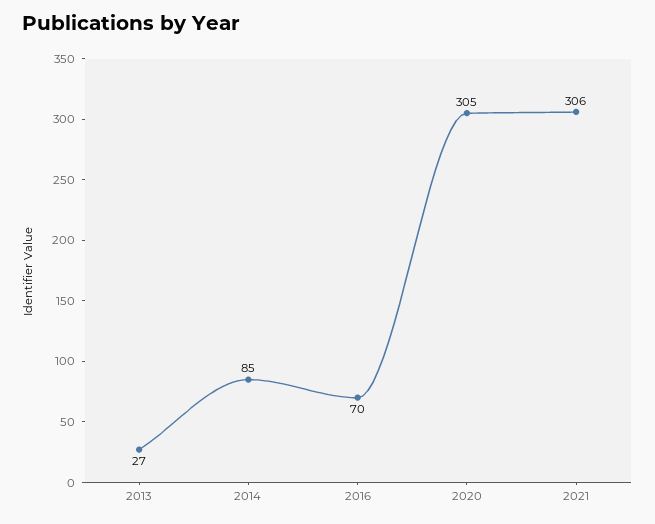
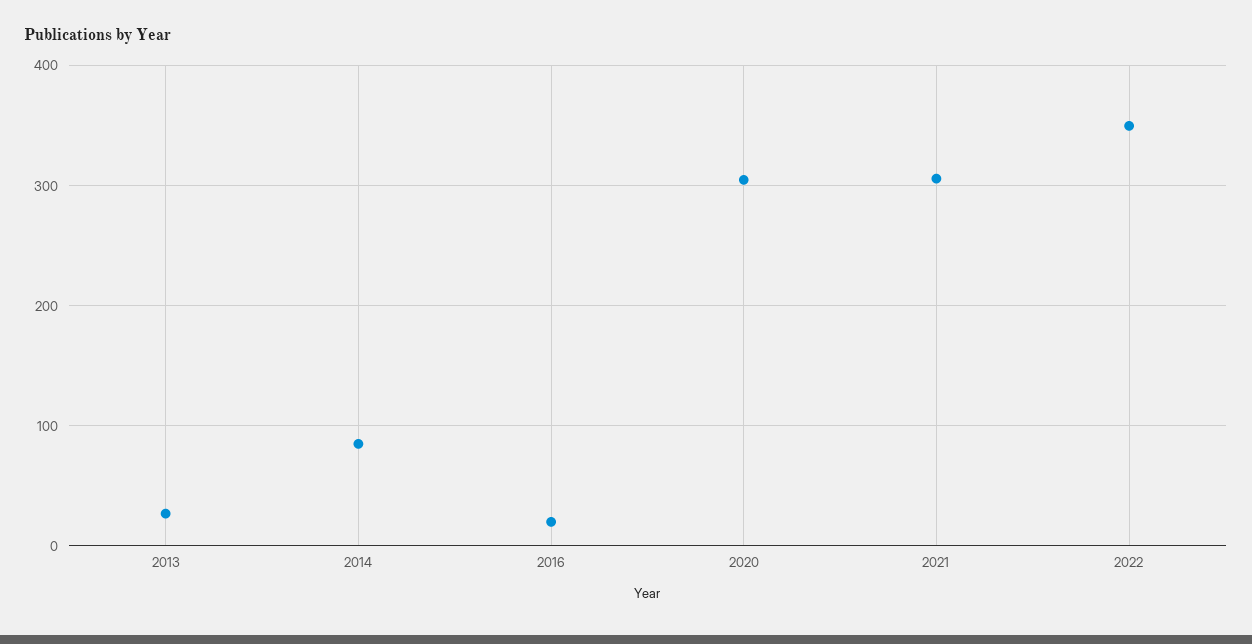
2016: 70 -> 20
2022: none -> 350

